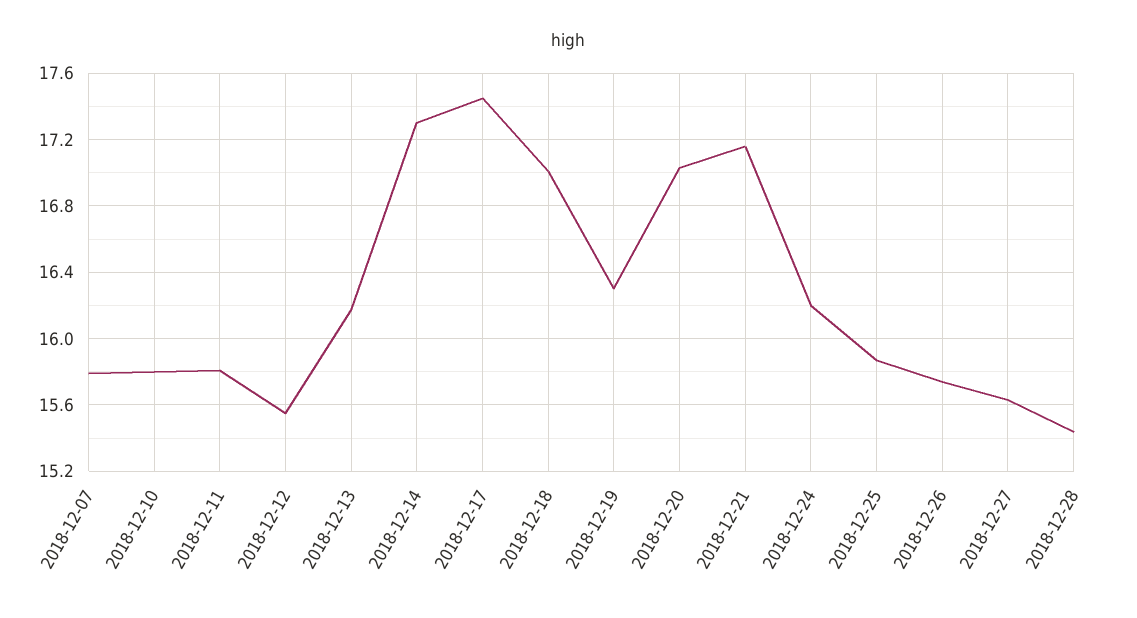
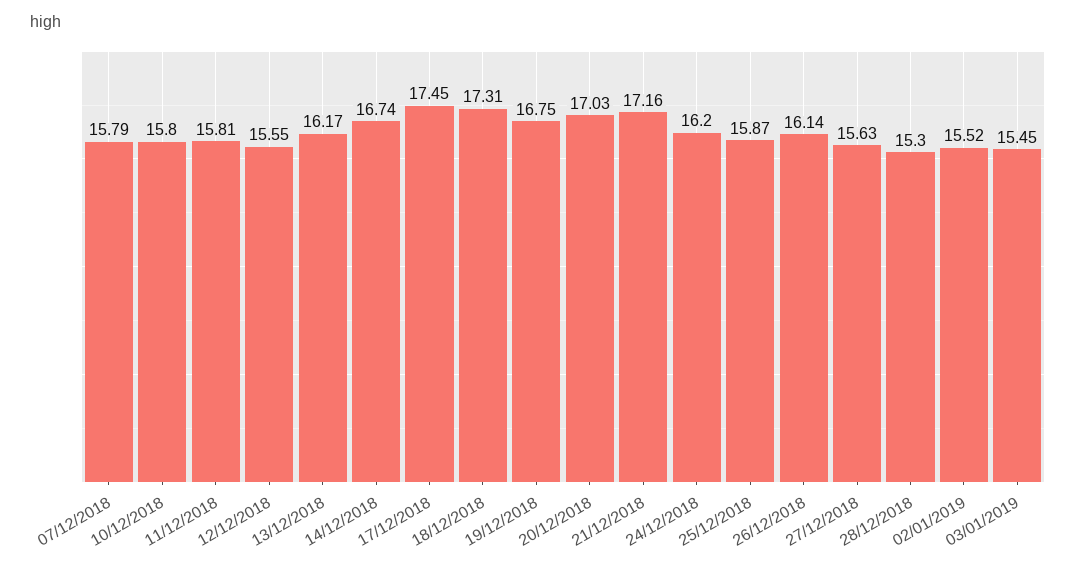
2018-12-14: 17.3 -> 16.74
2018-12-18: 17 -> 17.31
2018-12-19: 16.3 -> 16.75
2018-12-26: 15.75 -> 16.14
2018-12-28: 15.45 -> 15.3
02/01/2019: none -> 15.52
03/01/2019: none -> 15.45

